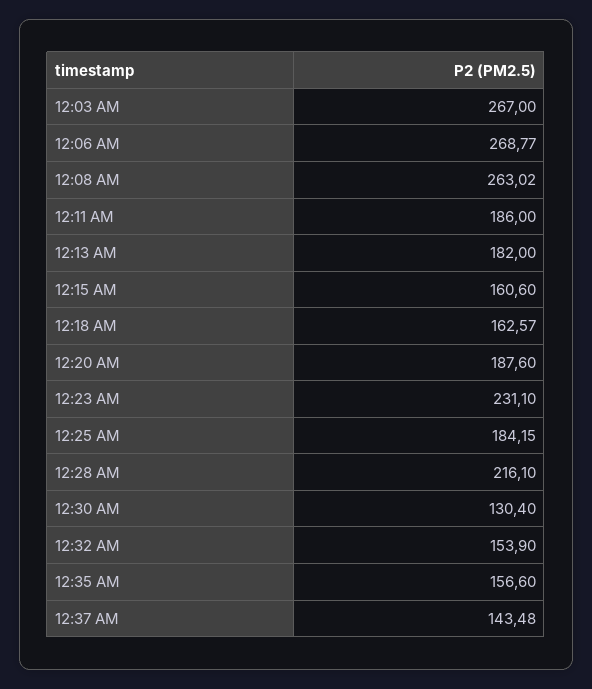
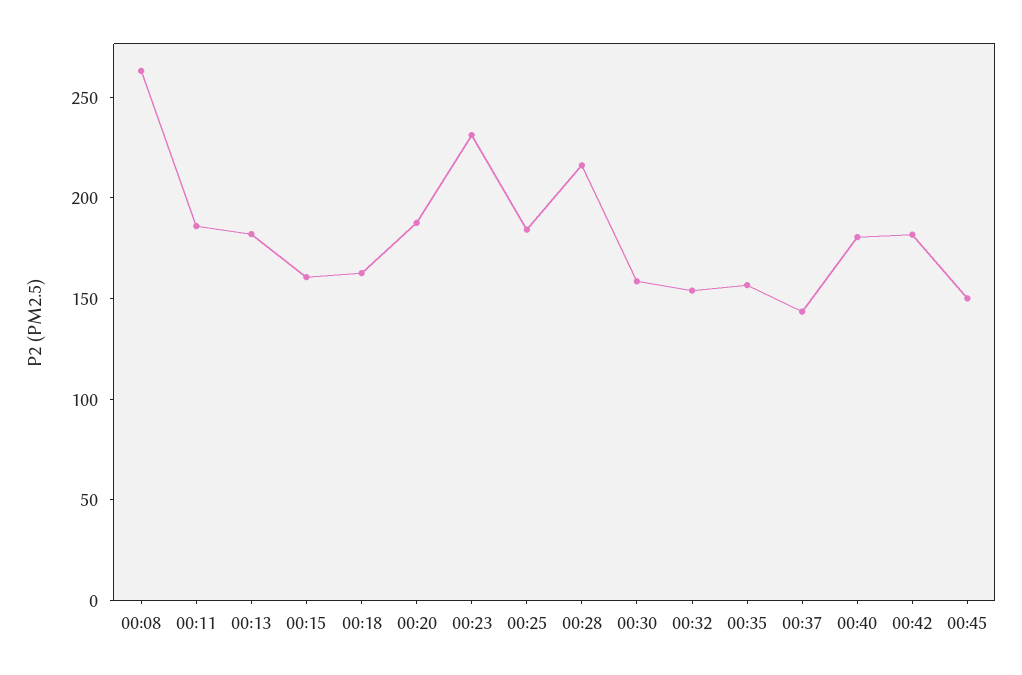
12:03 AM: 267 -> none
12:06 AM: 268.77 -> none
12:30 AM: 130.4 -> 160
00:40: none -> 180
00:42: none -> 180
00:45: none -> 150

